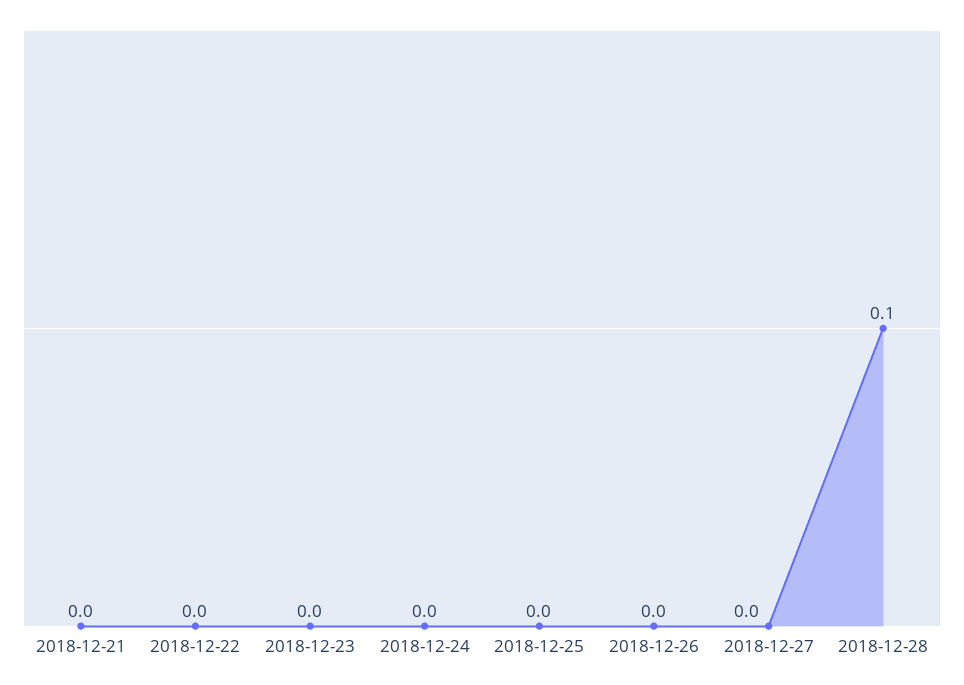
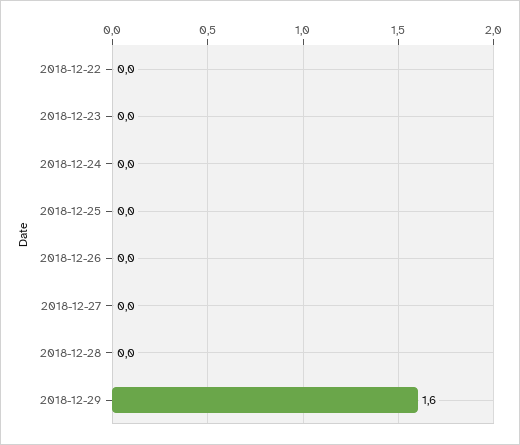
2018-12-21: 0 -> none
2018-12-28: 0.1 -> 0
2018-12-29: none -> 1.6

